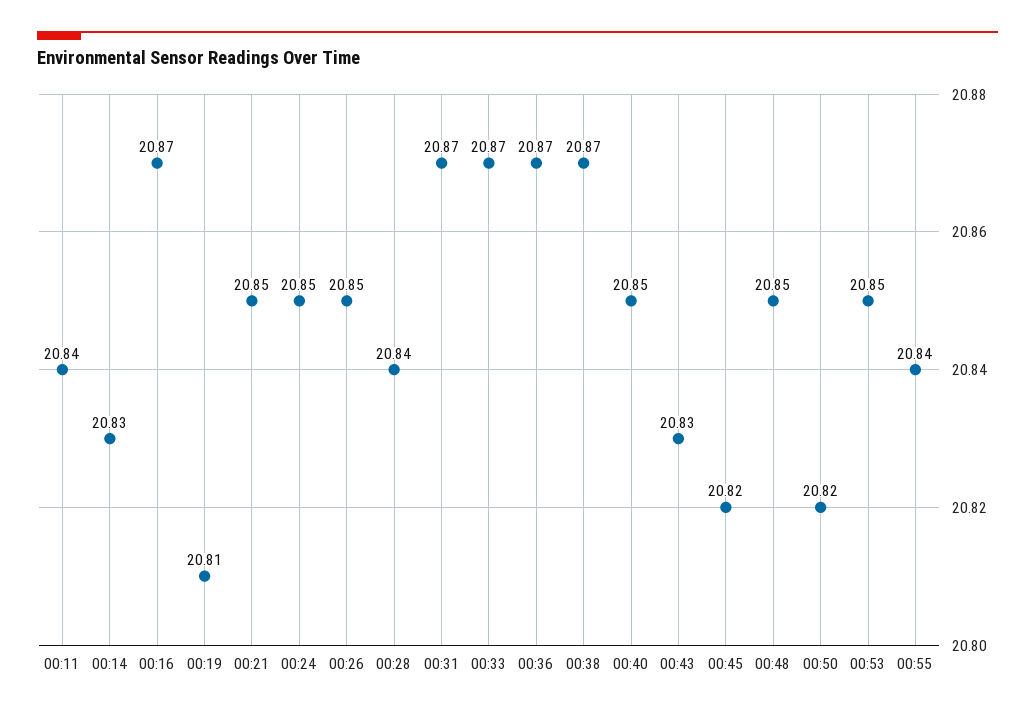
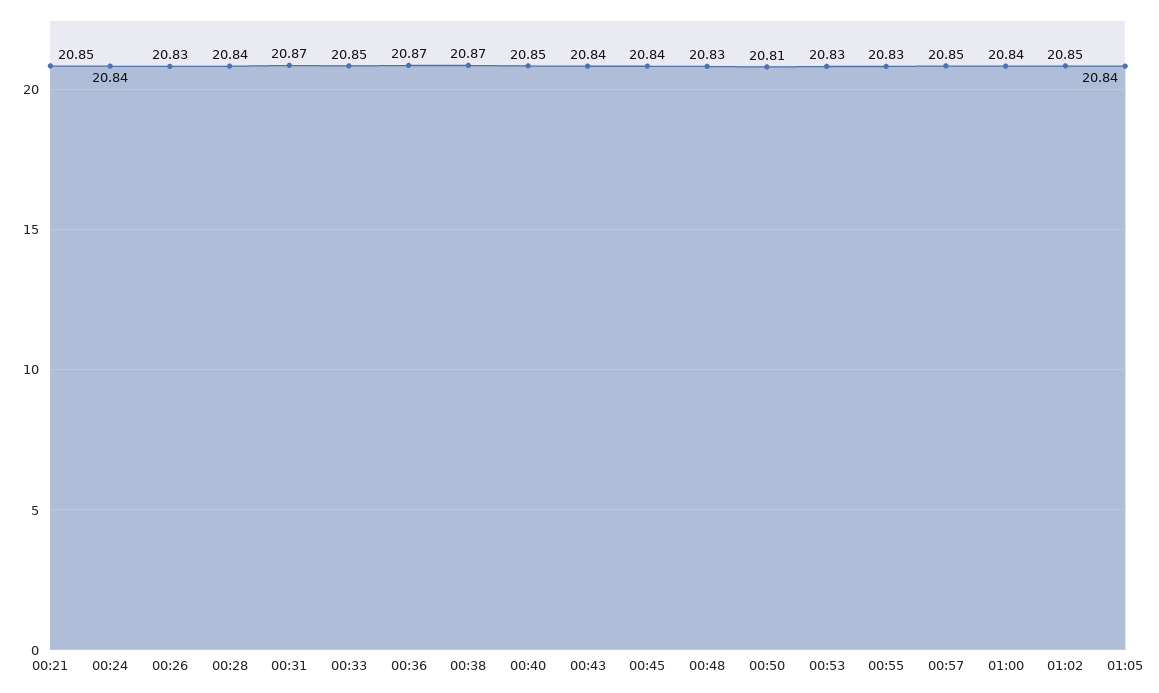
00:11: 20.84 -> none
00:14: 20.83 -> none
00:16: 20.87 -> none
00:19: 20.81 -> none
00:24: 20.85 -> 20.84
00:26: 20.85 -> 20.83
00:33: 20.87 -> 20.85
00:43: 20.83 -> 20.84
00:45: 20.82 -> 20.84
00:48: 20.85 -> 20.83
00:50: 20.82 -> 20.81
00:53: 20.85 -> 20.83
00:55: 20.84 -> 20.83
00:57: none -> 20.85
01:00: none -> 20.84
01:02: none -> 20.85
01:05: none -> 20.84

